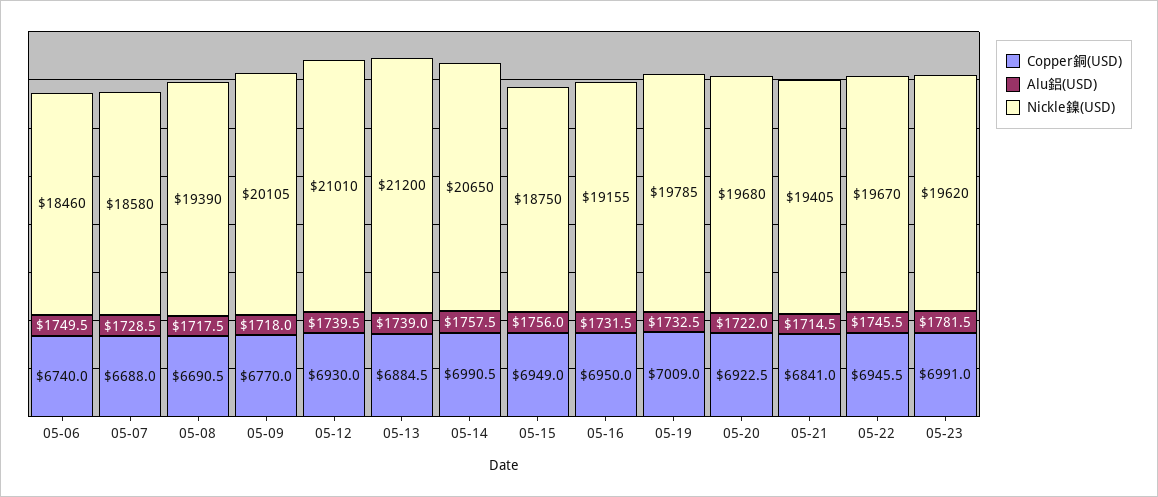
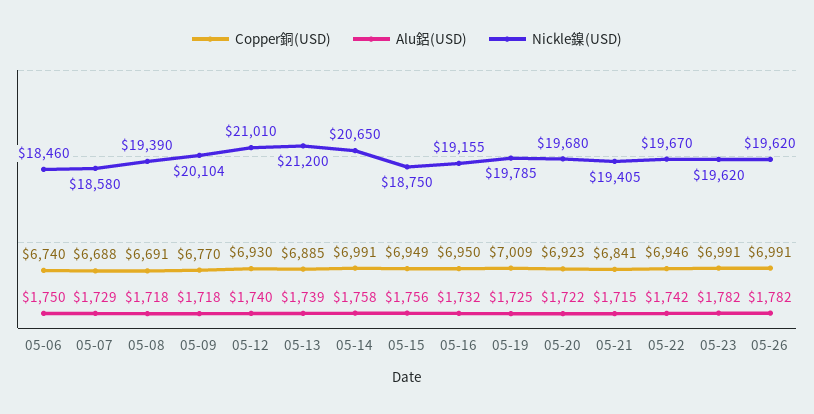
Nickle鎳(USD), 05-09: 20105 -> 20104
Alu鋁(USD), 05-19: 1732.5 -> 1725
Alu鋁(USD), 05-22: 1745.5 -> 1742
Copper銅(USD), 05-26: none -> 6991
Alu鋁(USD), 05-26: none -> 1782
Nickle鎳(USD), 05-26: none -> 19620

